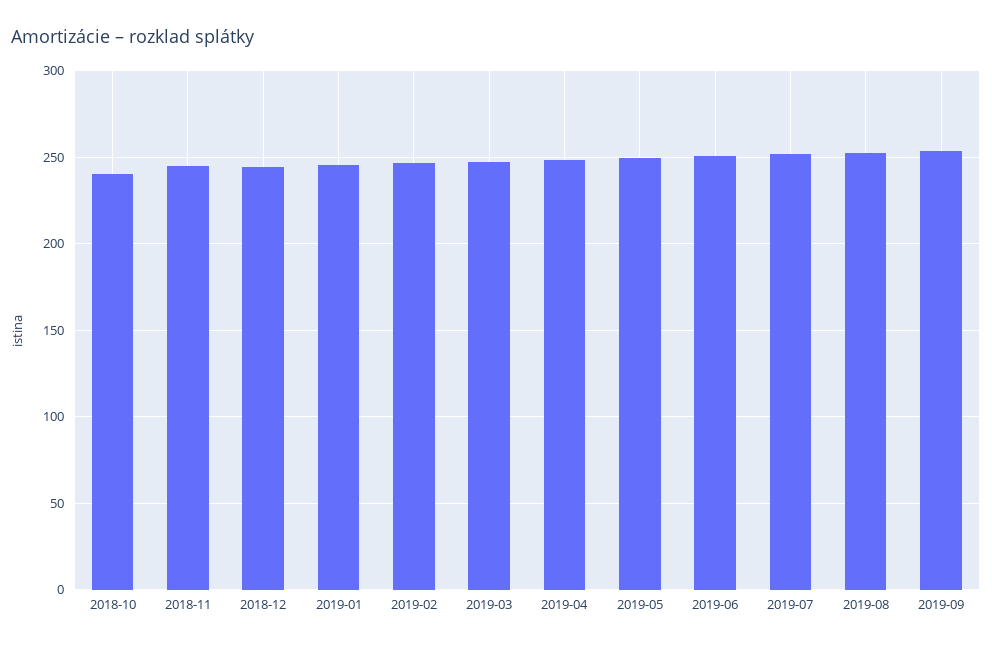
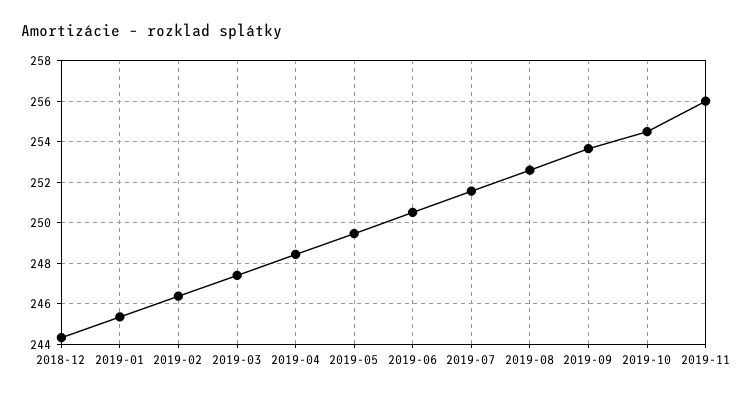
2018-10: 240 -> none
2018-11: 245 -> none
2019-10: none -> 254.5
2019-11: none -> 256

